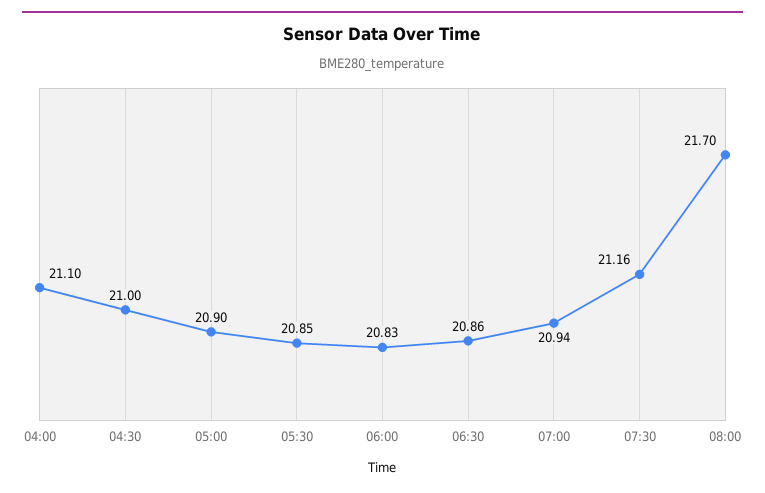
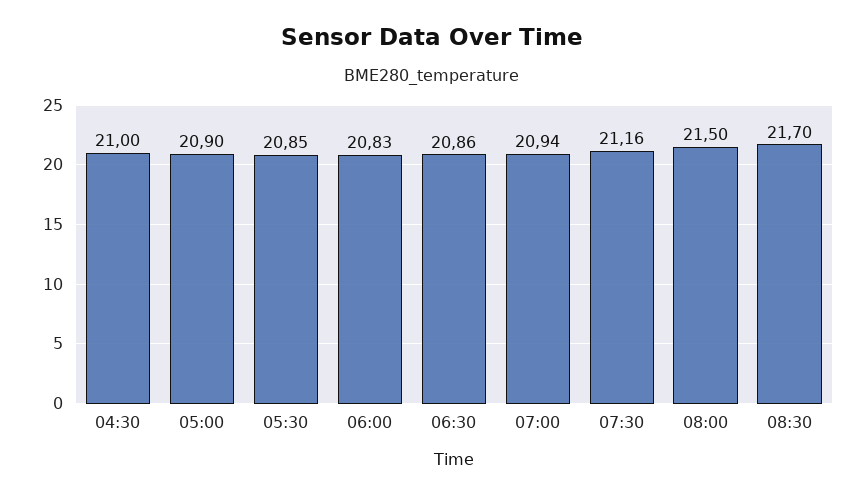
04:00: 21.1 -> none
08:00: 21.7 -> 21.5
08:30: none -> 21.7

